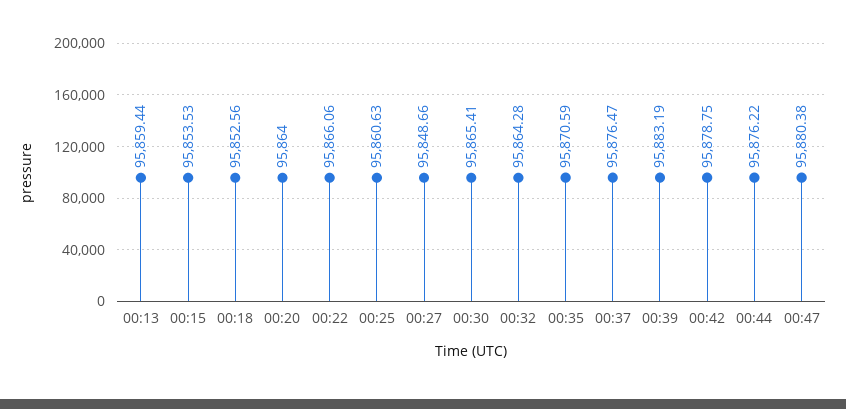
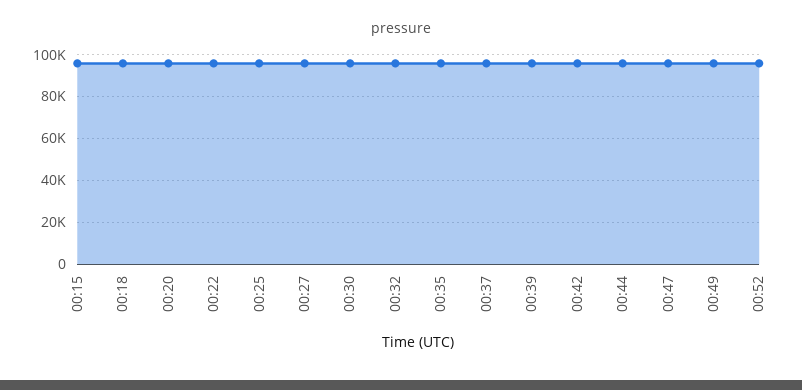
00:13: 95859.44 -> none
00:49: none -> 95000
00:52: none -> 95000

